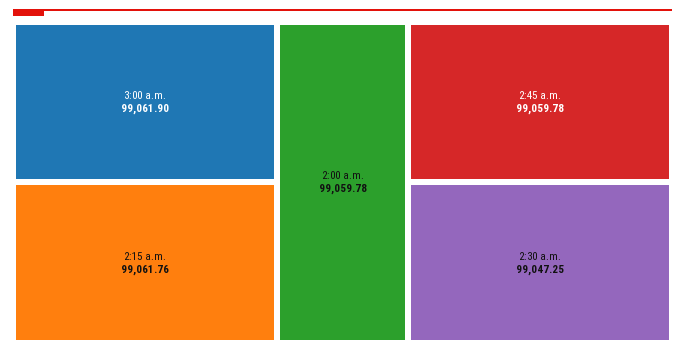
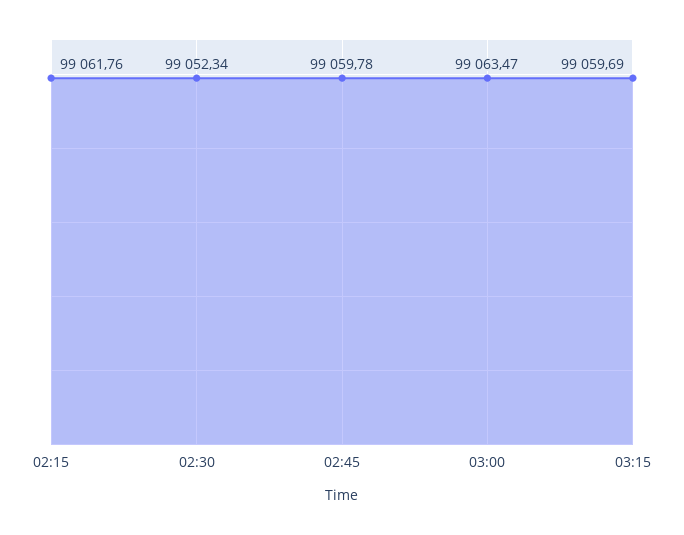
3:00 a.m.: 99061.9 -> 99063.47
2:00 a.m.: 99059.78 -> none
2:30 a.m.: 99047.25 -> 99052.34
03:15: none -> 99059.69

